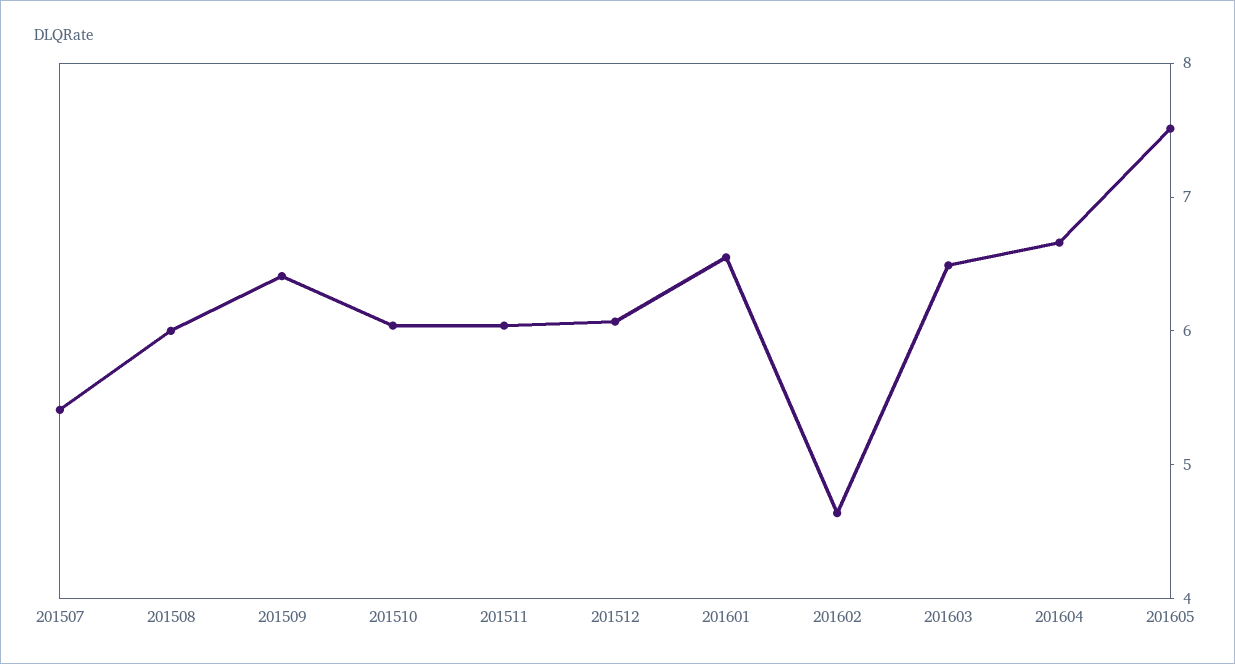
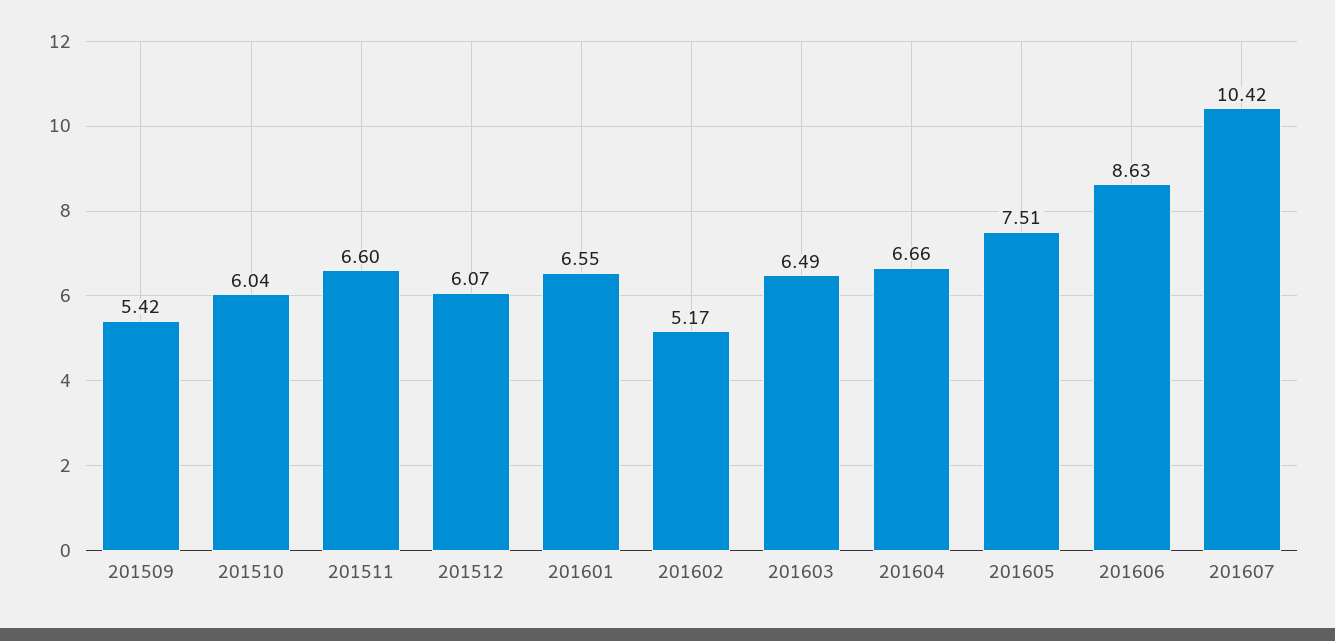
201507: 5.4 -> none
201508: 6 -> none
201509: 6.4 -> 5.42
201511: 6 -> 6.6
201602: 4.6 -> 5.17
201606: none -> 8.63
201607: none -> 10.42

